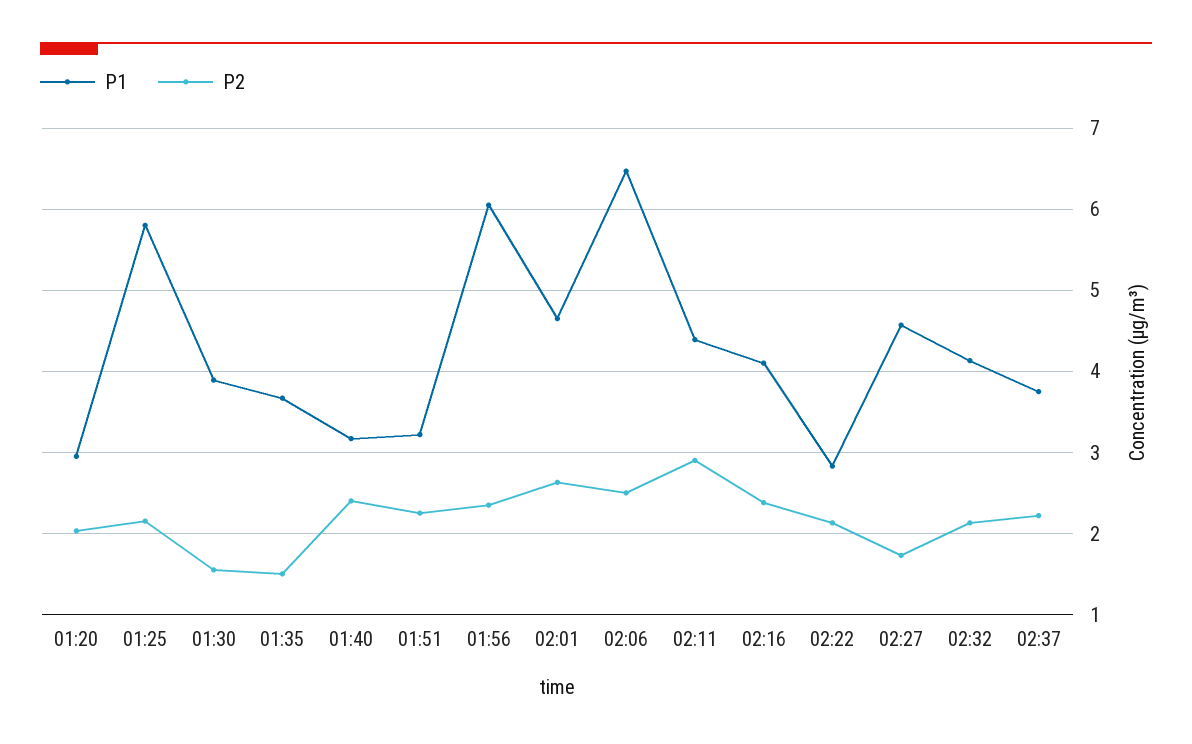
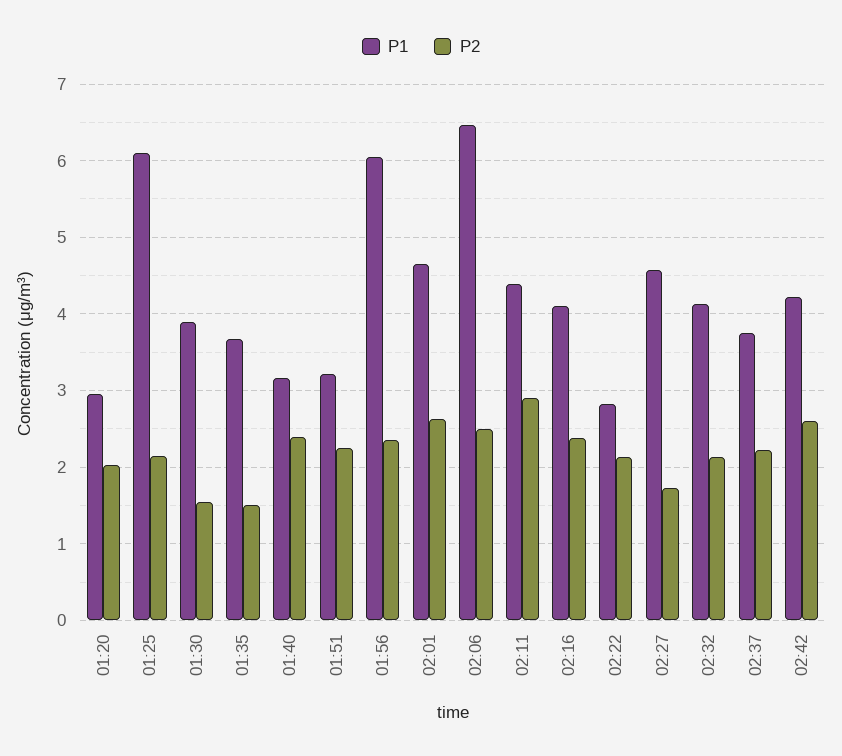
P1, 01:25: 5.8 -> 6.1
P1, 02:42: none -> 4.2
P2, 02:42: none -> 2.6

